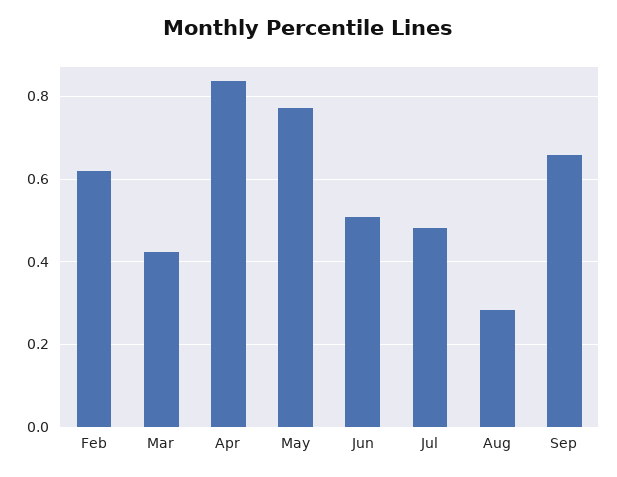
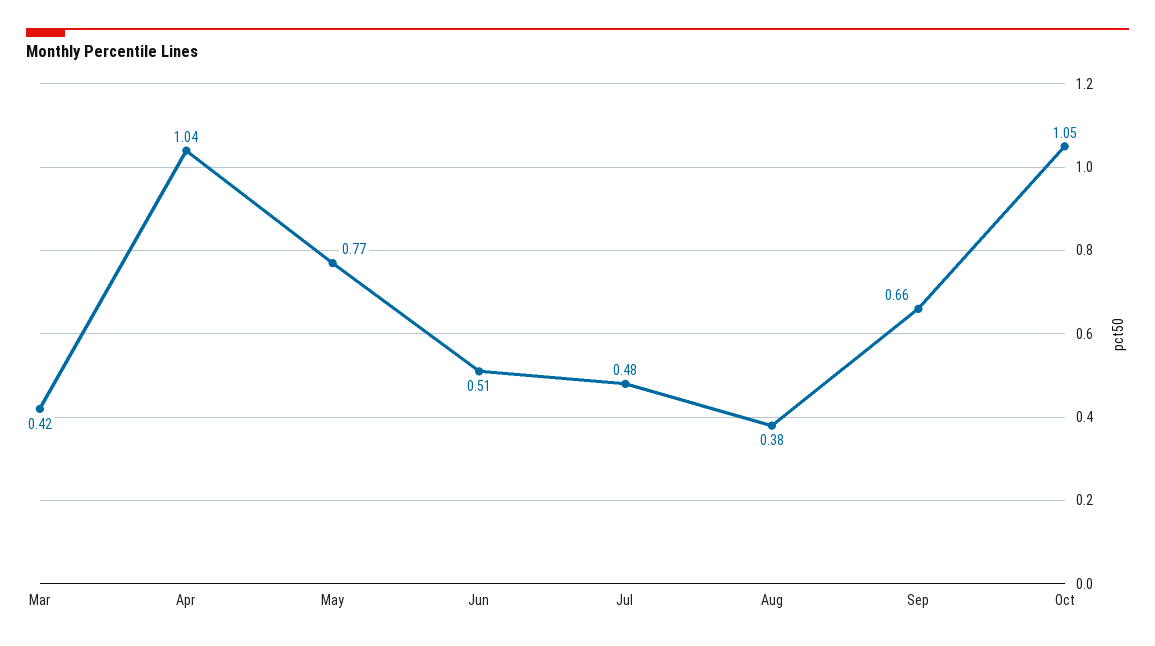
Feb: 0.62 -> none
Apr: 0.84 -> 1.04
Aug: 0.28 -> 0.38
Oct: none -> 1.05

